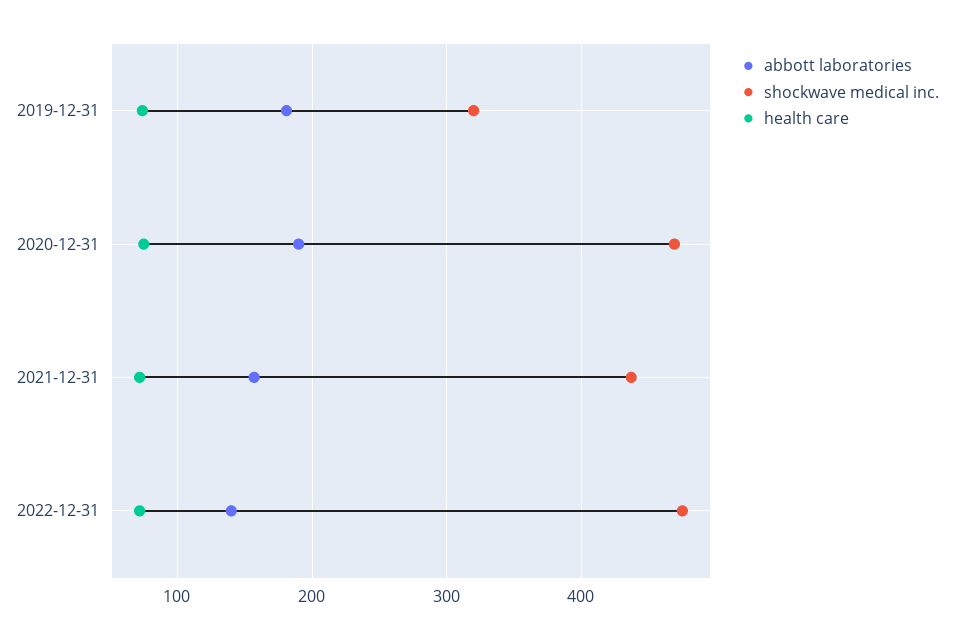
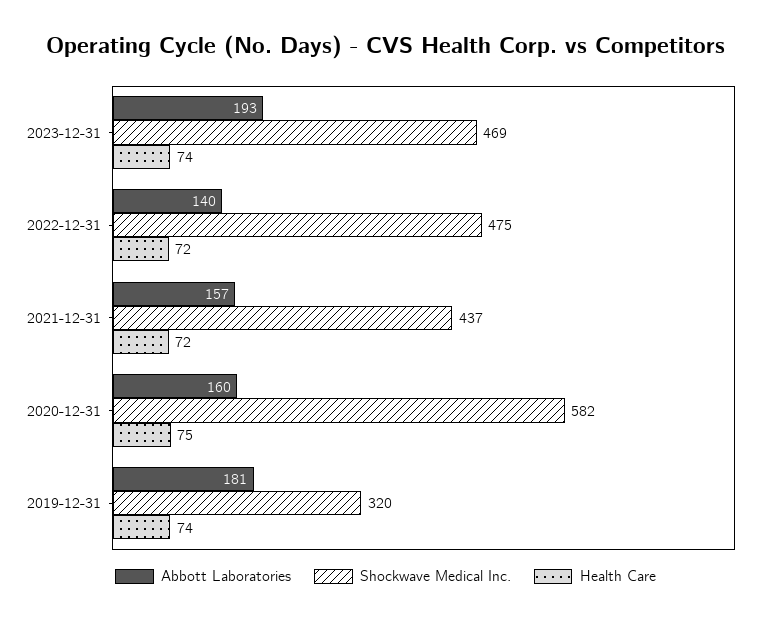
abbott laboratories, 2020-12-31: 190 -> 160
shockwave medical inc., 2020-12-31: 470 -> 582
abbott laboratories, 2023-12-31: none -> 193
shockwave medical inc., 2023-12-31: none -> 469
health care, 2023-12-31: none -> 74

